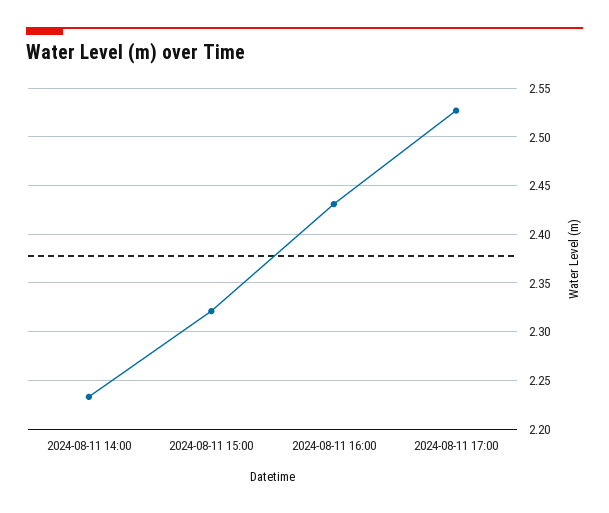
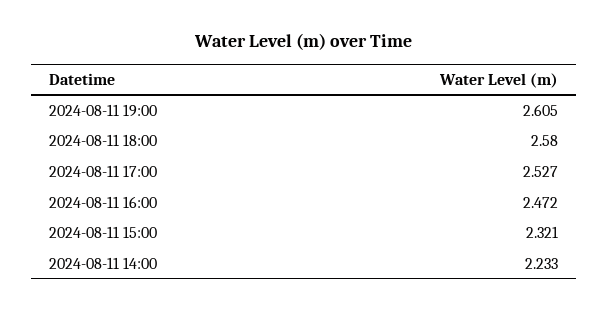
2024-08-11 16:00: 2.43 -> 2.472
2024-08-11 19:00: none -> 2.605
2024-08-11 18:00: none -> 2.58

